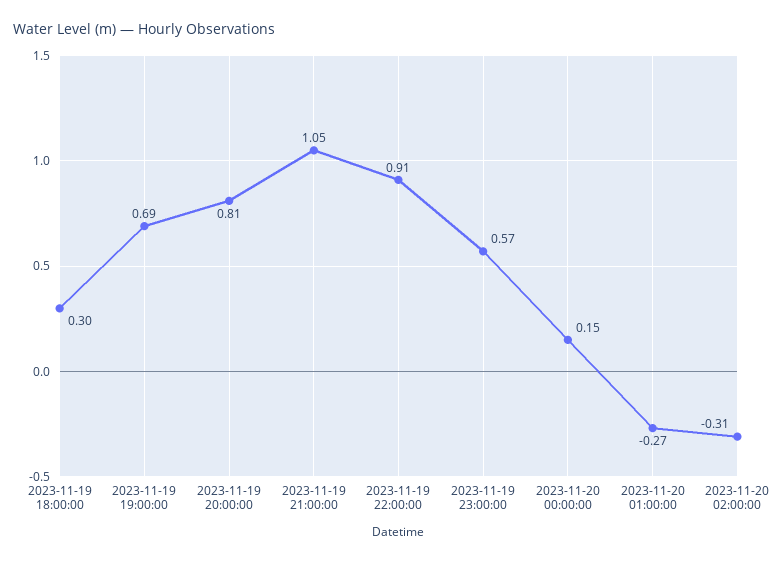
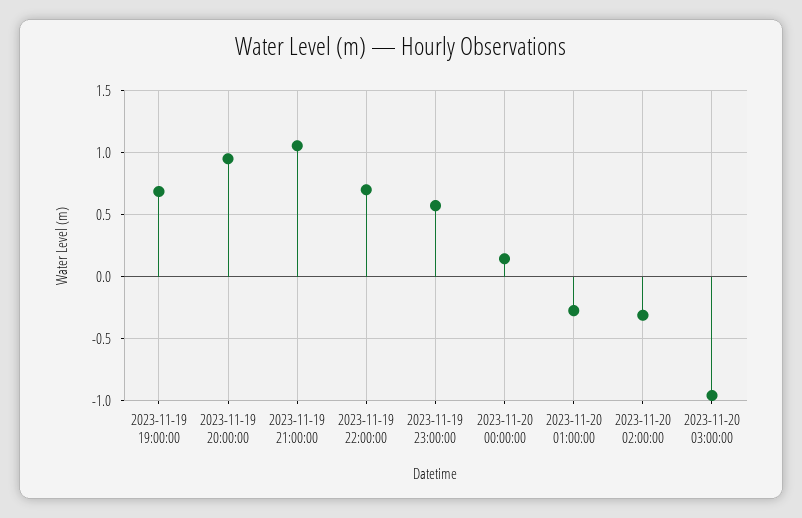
2023-11-19 18:00:00: 0.3 -> none
2023-11-19 20:00:00: 0.81 -> 0.95
2023-11-19 22:00:00: 0.91 -> 0.7
2023-11-20 03:00:00: none -> -0.95

